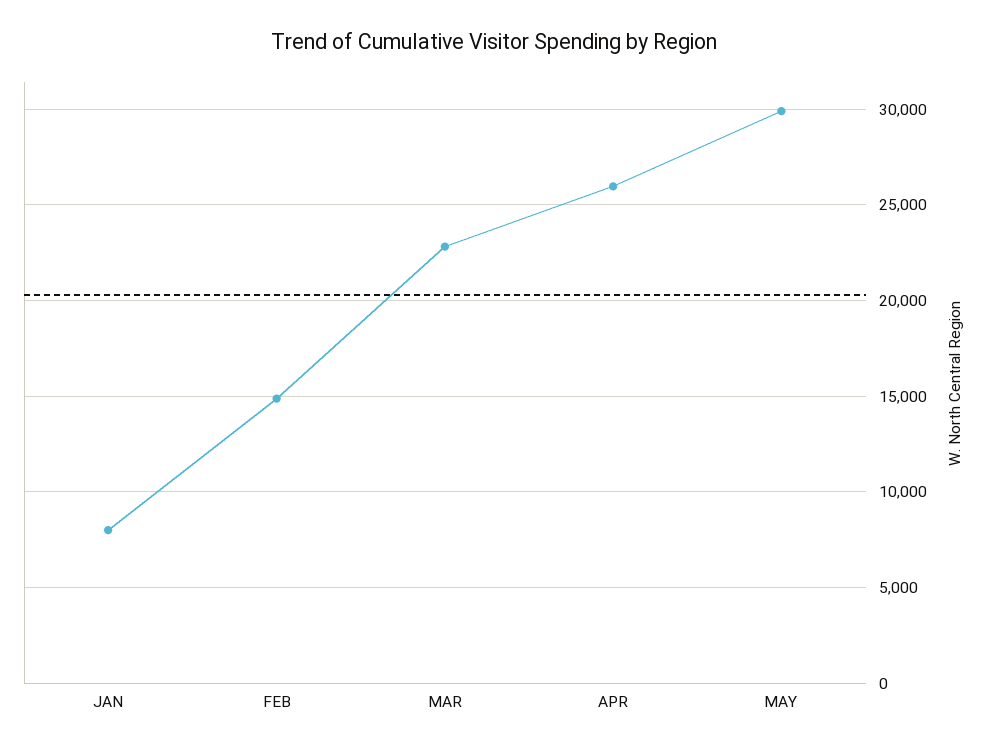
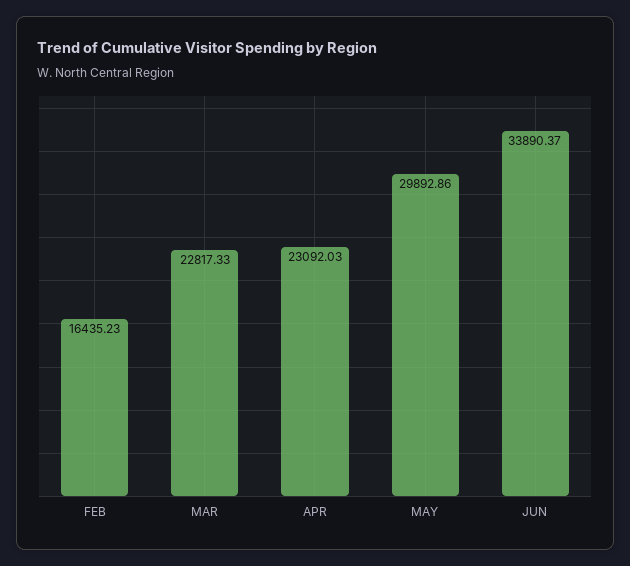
JAN: 8000 -> none
FEB: 15000 -> 16435.23
APR: 26000 -> 23092.03
JUN: none -> 33890.37

